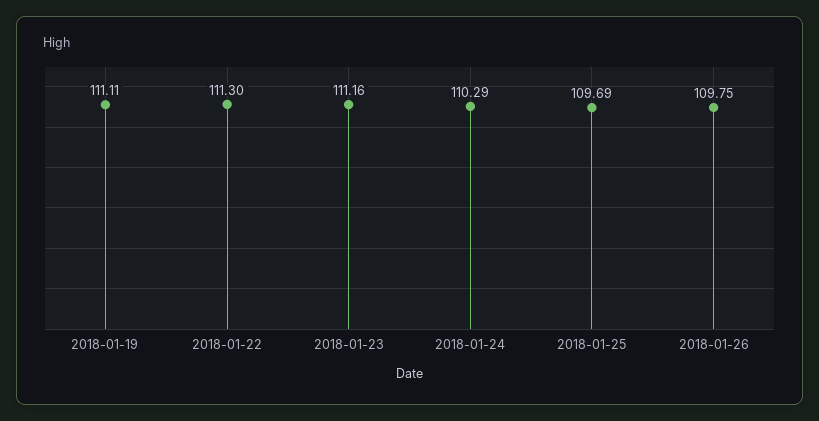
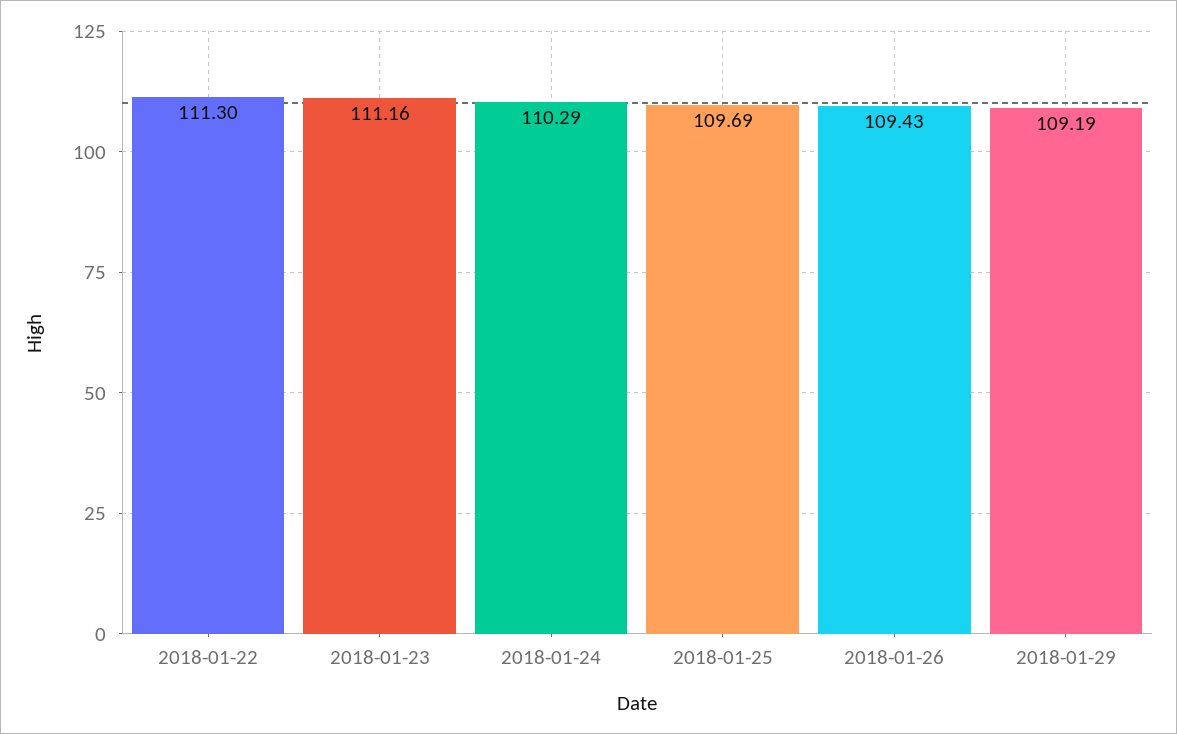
2018-01-19: 111.11 -> none
2018-01-26: 109.75 -> 109.43
2018-01-29: none -> 109.19

